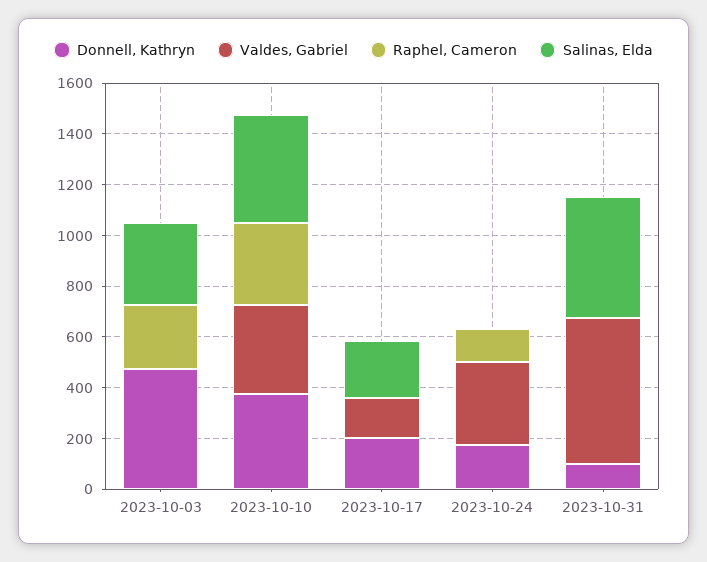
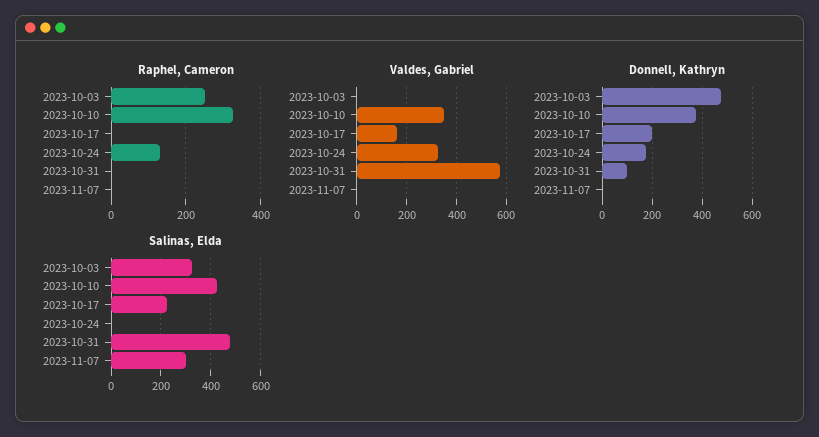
Raphel, Cameron, 2023-11-07: none -> 0
Valdes, Gabriel, 2023-11-07: none -> 0
Donnell, Kathryn, 2023-11-07: none -> 0
Salinas, Elda, 2023-11-07: none -> 300

